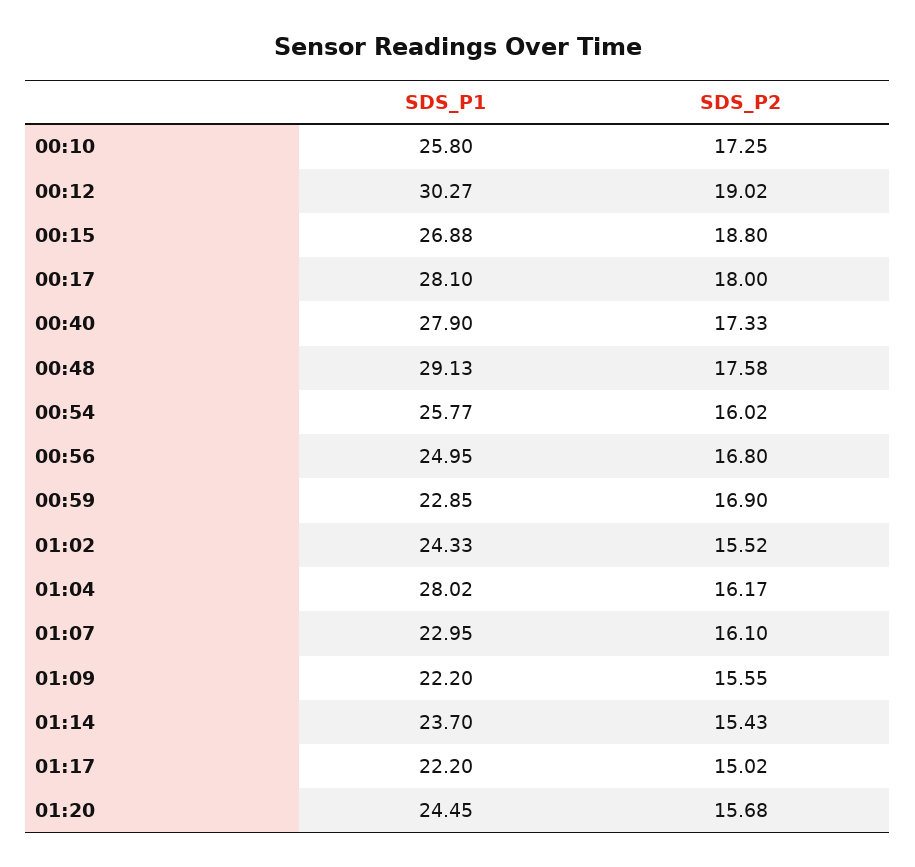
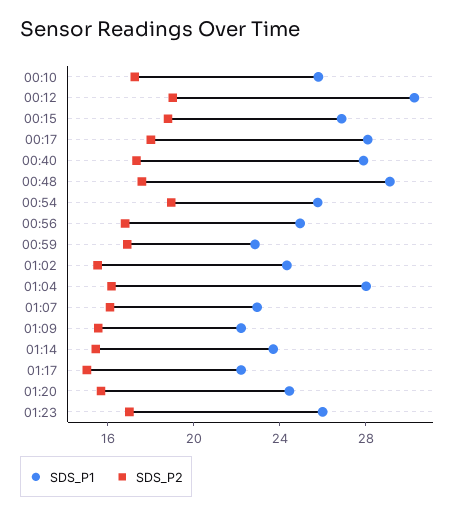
SDS_P2, 00:54: 16.02 -> 19
SDS_P1, 01:23: none -> 26
SDS_P2, 01:23: none -> 17

